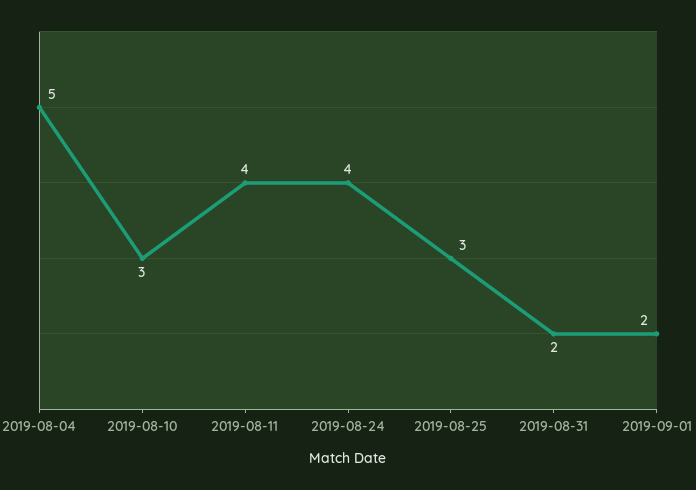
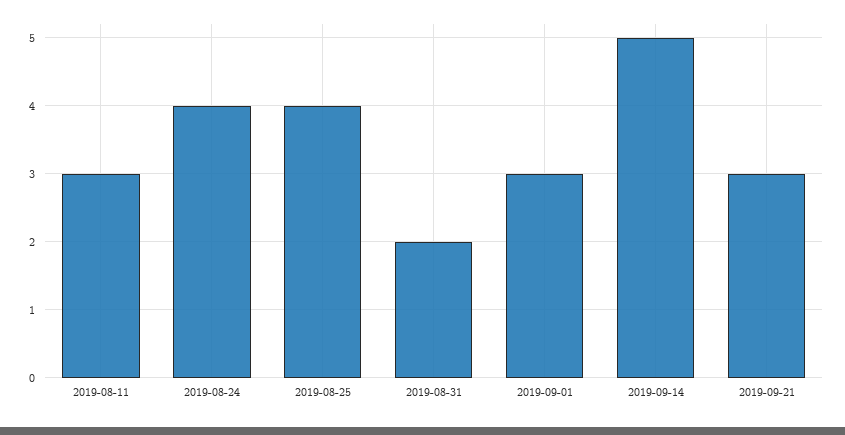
2019-08-04: 5 -> none
2019-08-10: 3 -> none
2019-08-11: 4 -> 3
2019-08-25: 3 -> 4
2019-09-01: 2 -> 3
2019-09-14: none -> 5
2019-09-21: none -> 3

